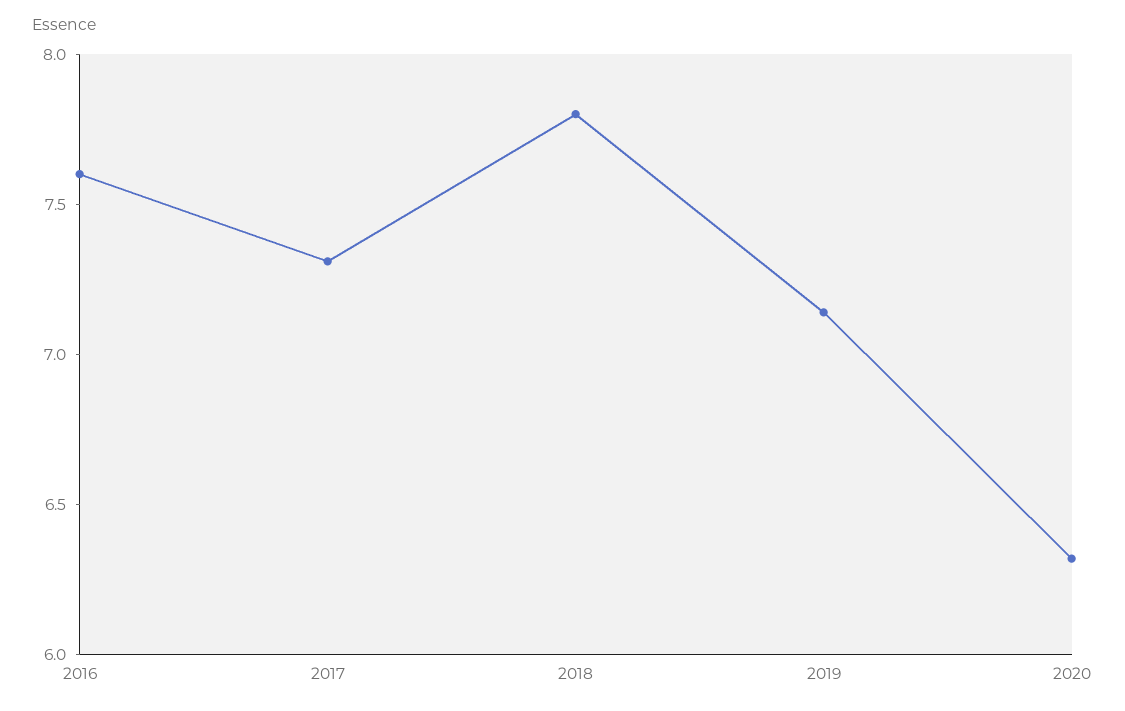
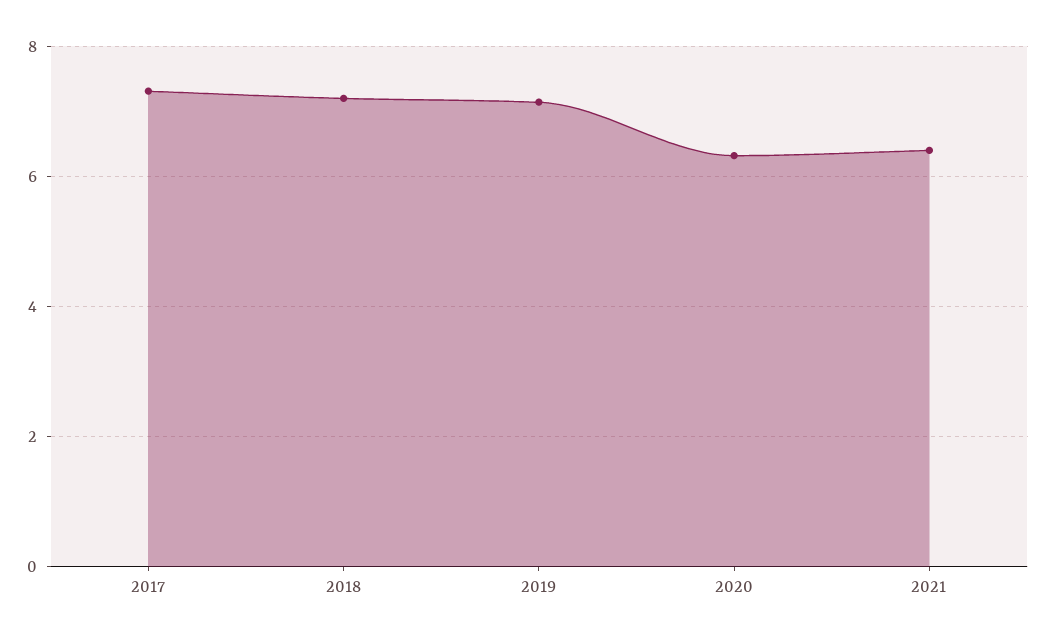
2016: 7.6 -> none
2018: 7.8 -> 7.2
2021: none -> 6.4

